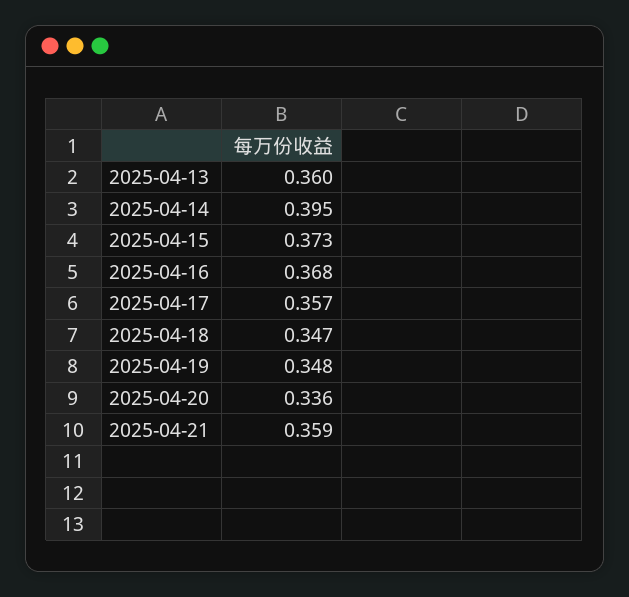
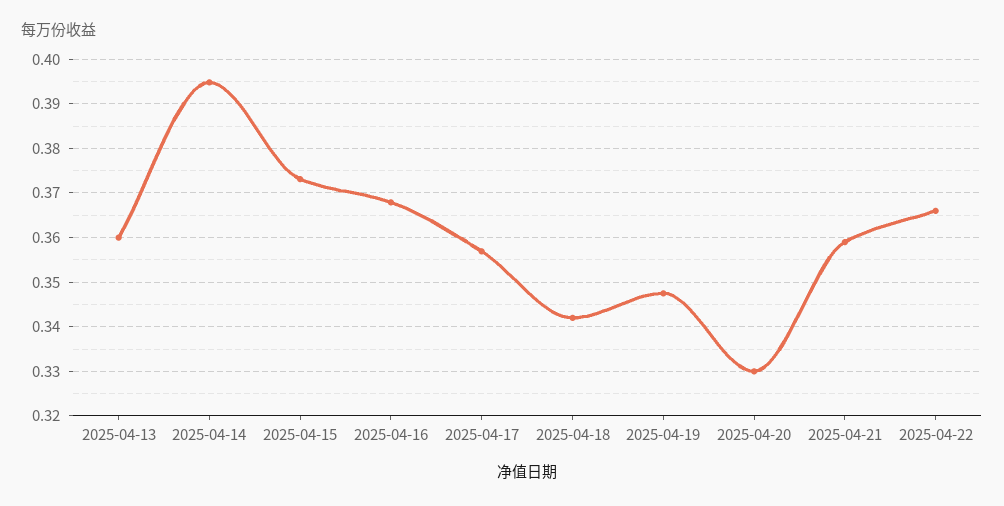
2025-04-18: 0.347 -> 0.342
2025-04-20: 0.336 -> 0.33
2025-04-22: none -> 0.366

